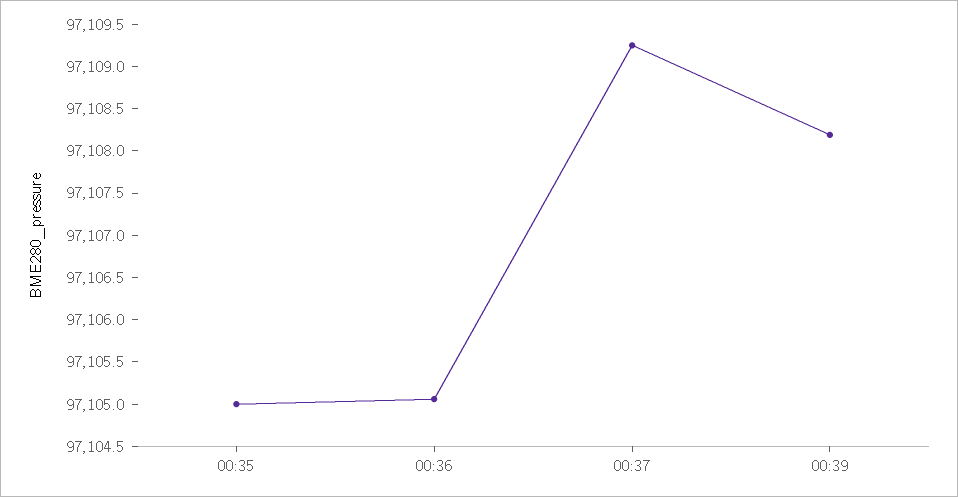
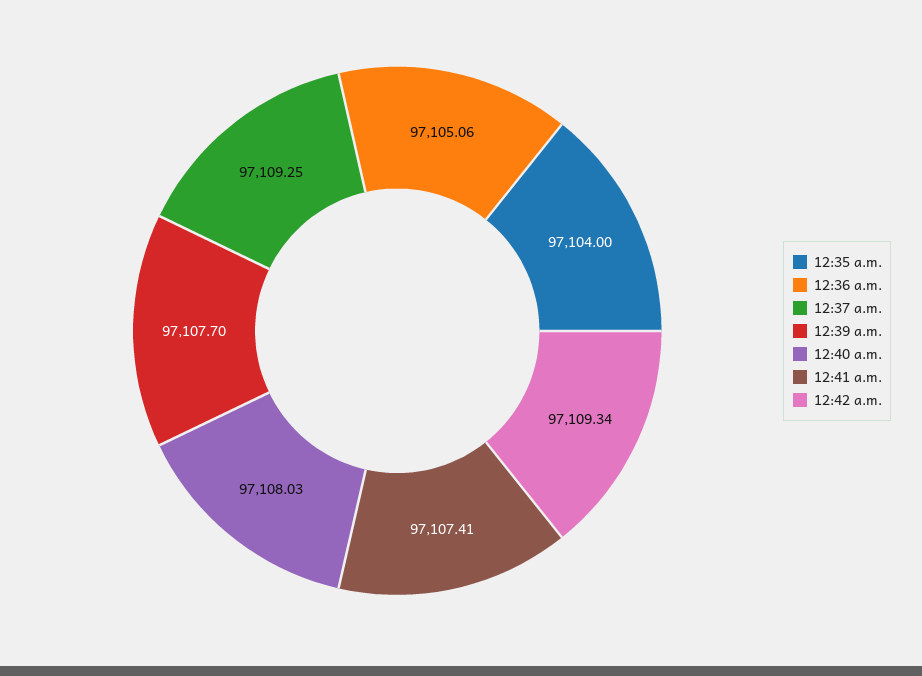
00:35: 97105 -> 97104
00:39: 97108.2 -> 97107.7
12:40 a.m.: none -> 97108.03
12:41 a.m.: none -> 97107.41
12:42 a.m.: none -> 97109.34

